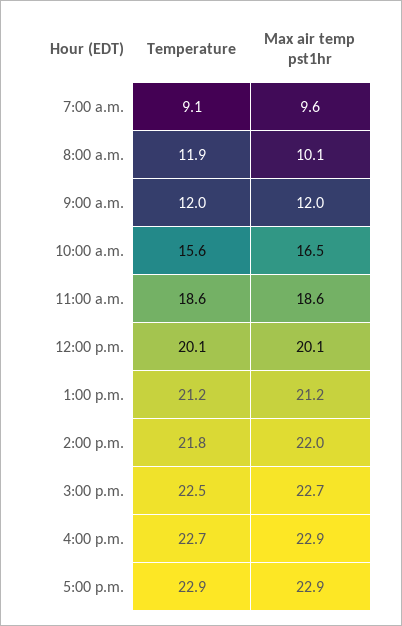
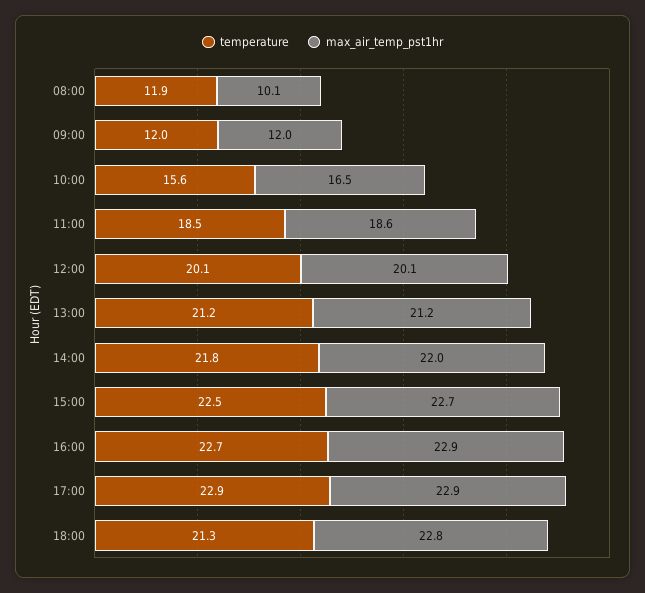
Temperature, 7:00 a.m.: 9.1 -> none
Max air temp pst1hr, 7:00 a.m.: 9.6 -> none
Temperature, 11:00 a.m.: 18.6 -> 18.5
Temperature, 18:00: none -> 21.3
Max air temp pst1hr, 18:00: none -> 22.8

